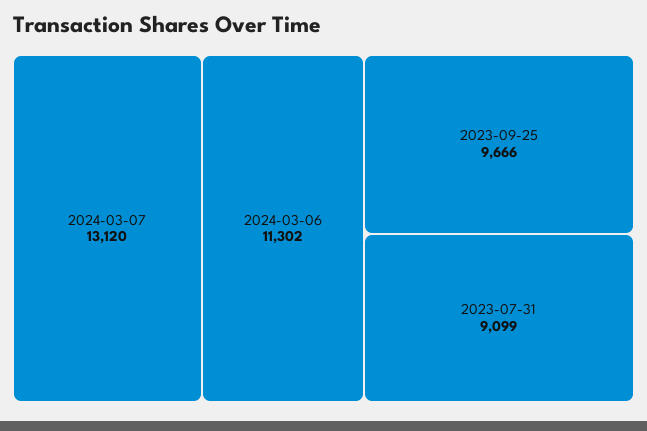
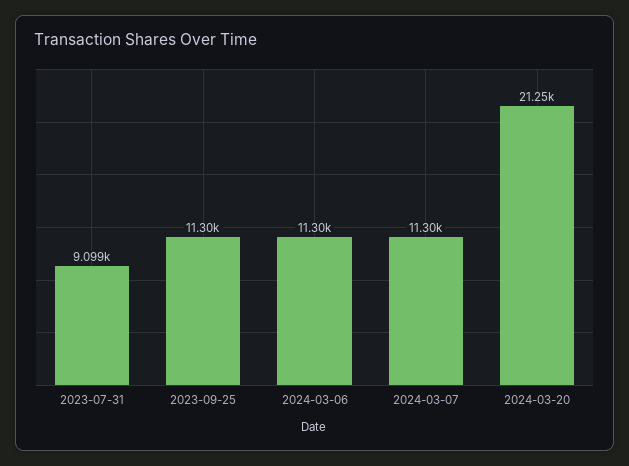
2024-03-07: 13120 -> 11300
2023-09-25: 9666 -> 11300
2024-03-20: none -> 21250

